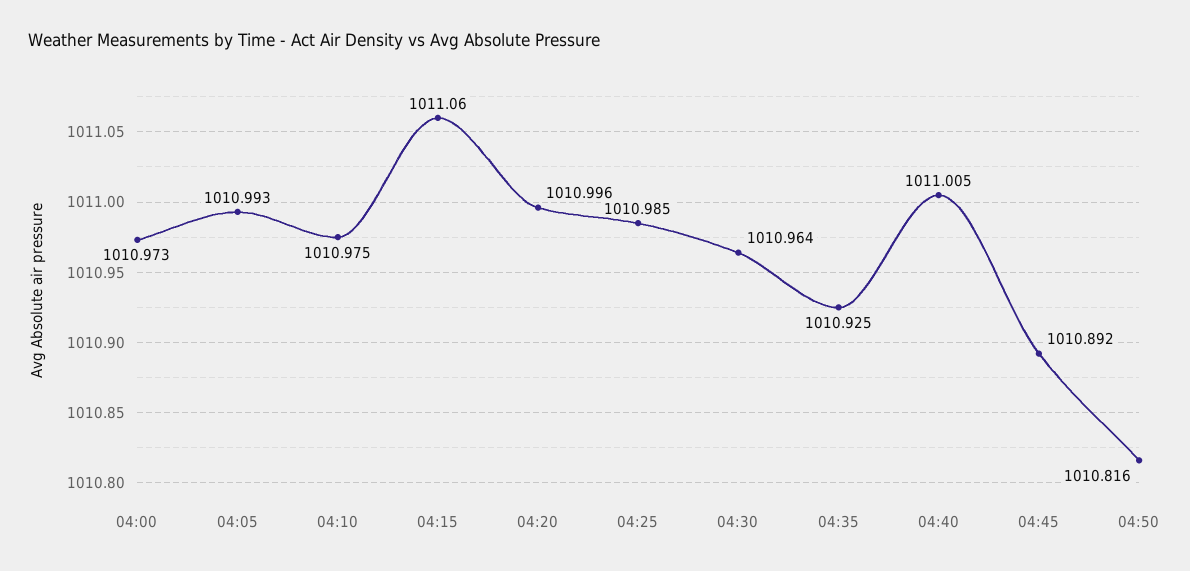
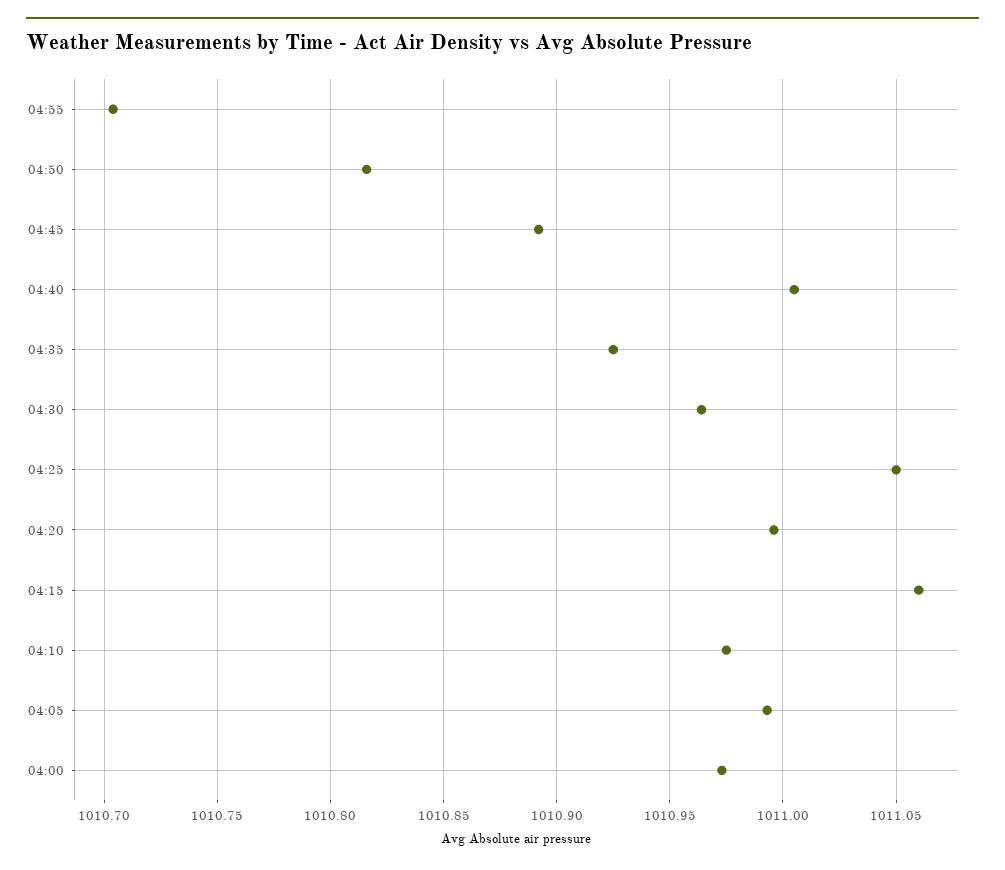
04:25: 1010.985 -> 1011.05
04:55: none -> 1010.705

